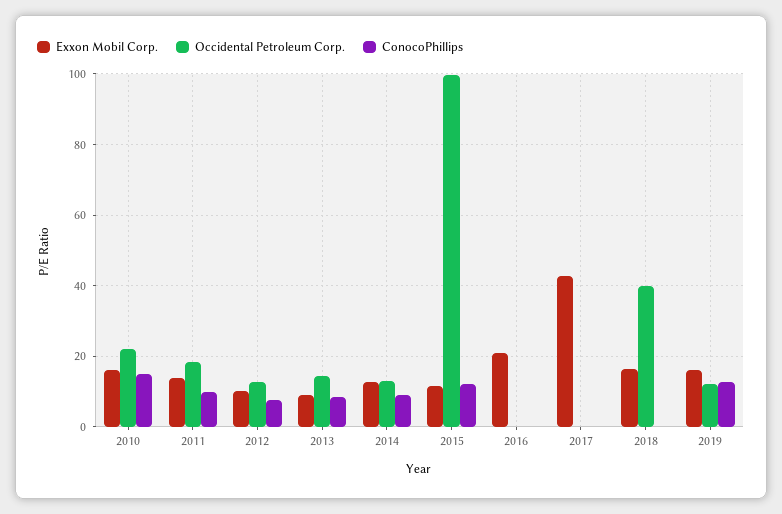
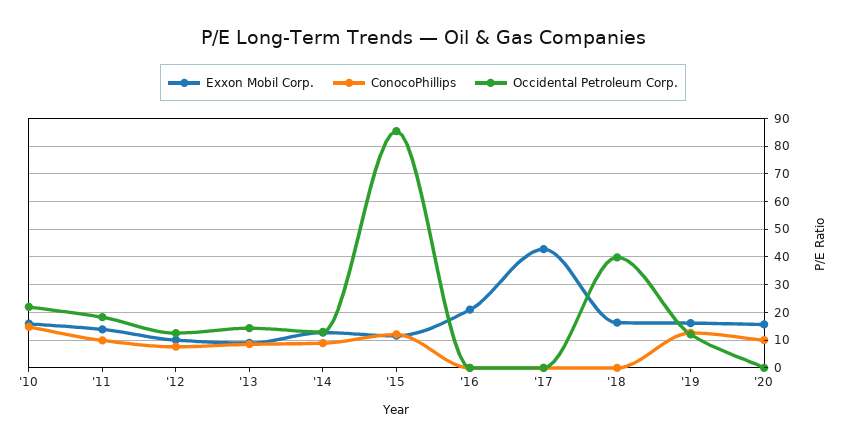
Occidental Petroleum Corp., 2015: 100 -> 85
Exxon Mobil Corp., '20: none -> 15
ConocoPhillips, '20: none -> 10
Occidental Petroleum Corp., '20: none -> 0

